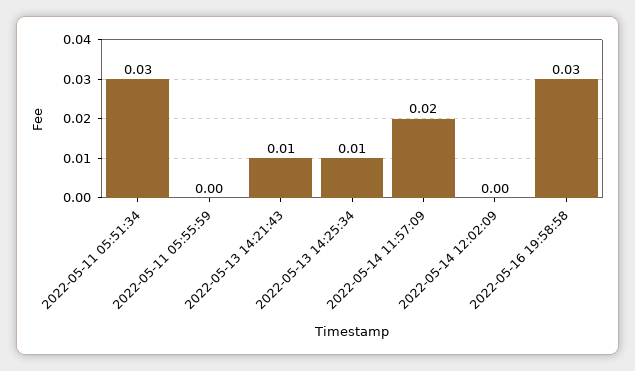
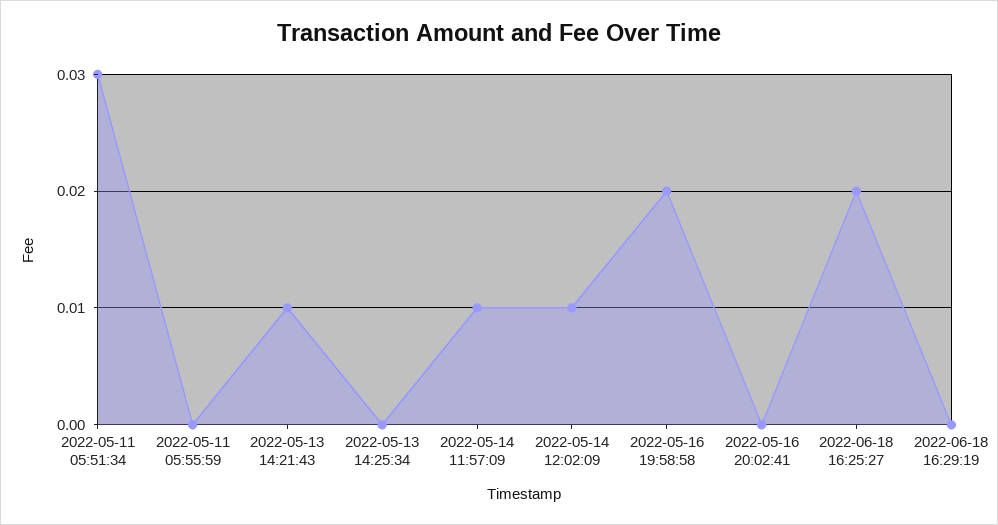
2022-05-13 14:25:34: 0.01 -> 0
2022-05-14 11:57:09: 0.02 -> 0.01
2022-05-14 12:02:09: 0 -> 0.01
2022-05-16 19:58:58: 0.03 -> 0.02
2022-05-16 20:02:41: none -> 0
2022-06-18 16:25:27: none -> 0.02
2022-06-18 16:29:19: none -> 0

